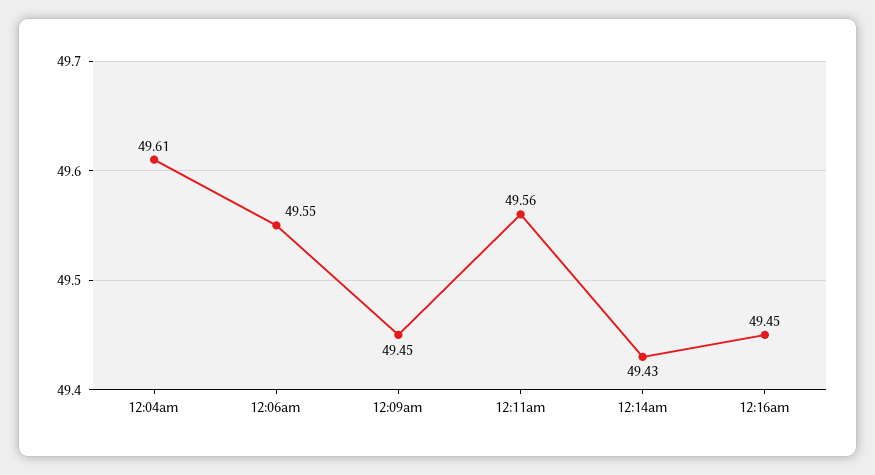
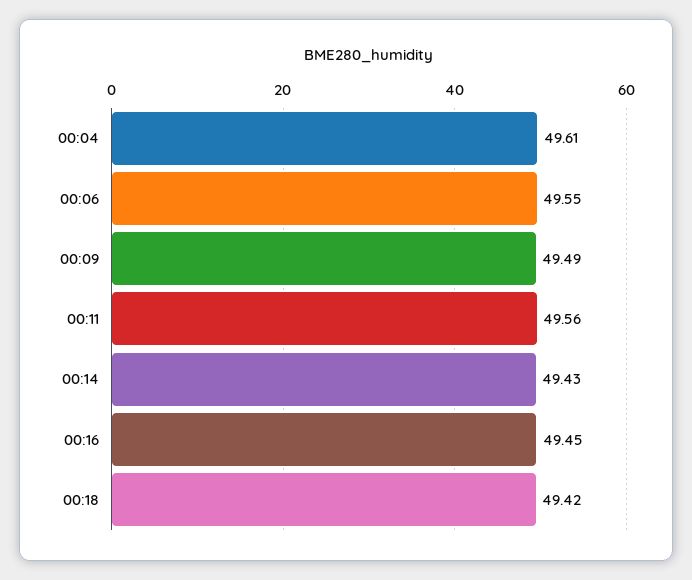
12:09am: 49.45 -> 49.49
00:18: none -> 49.42

